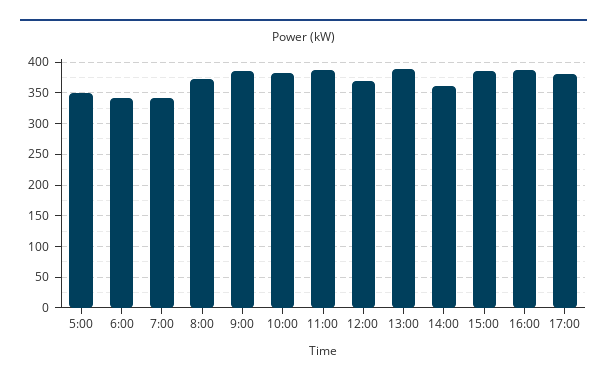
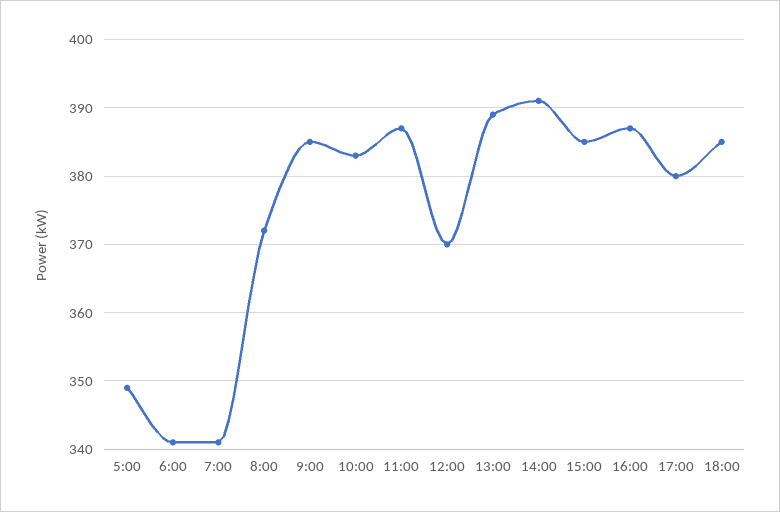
14:00: 360 -> 391
18:00: none -> 385

